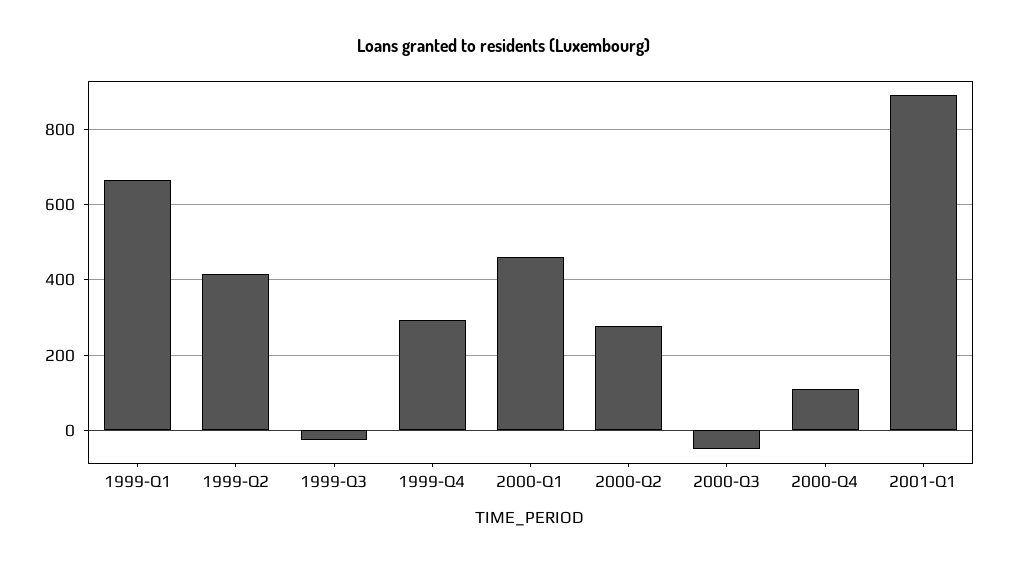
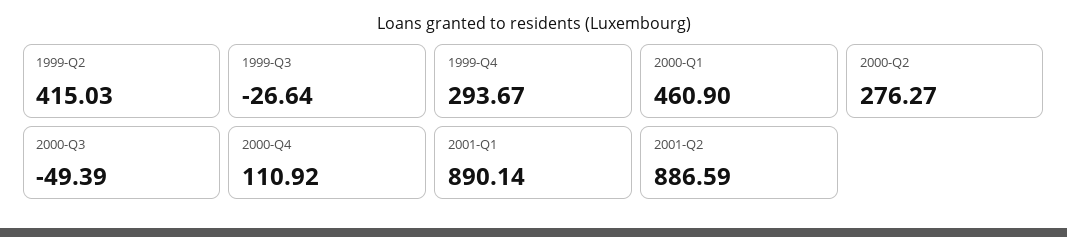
1999-Q1: 660 -> none
2001-Q2: none -> 886.59

